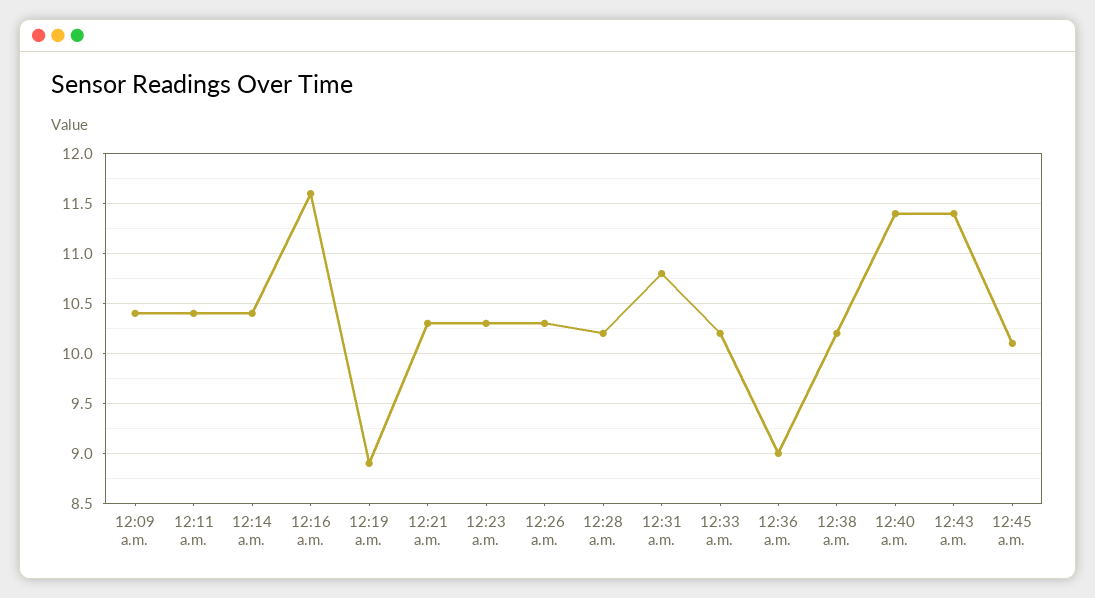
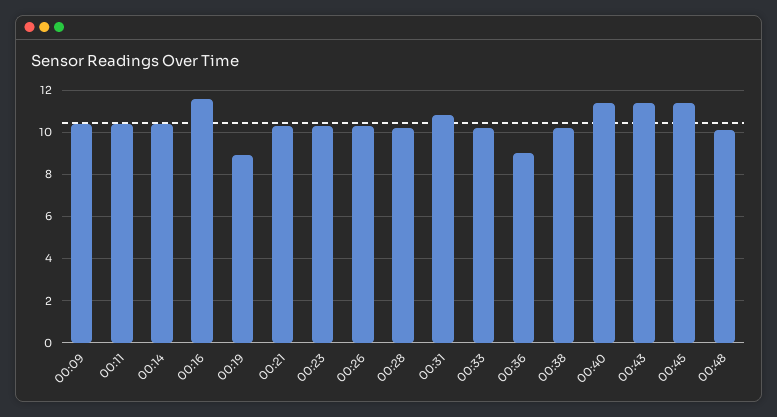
12:45 a.m.: 10.1 -> 11.5
00:48: none -> 10

